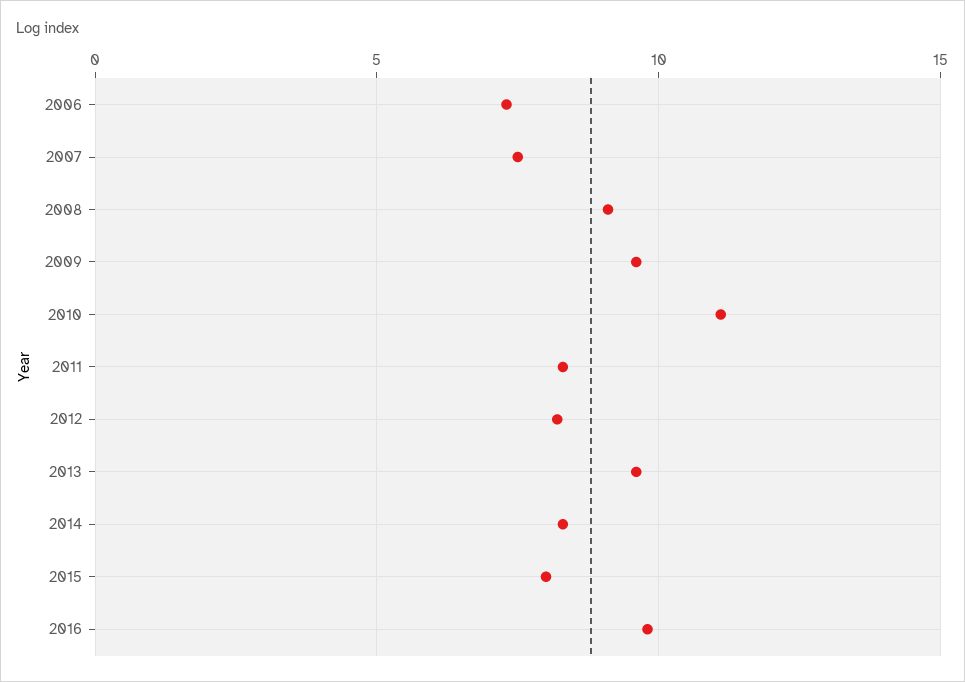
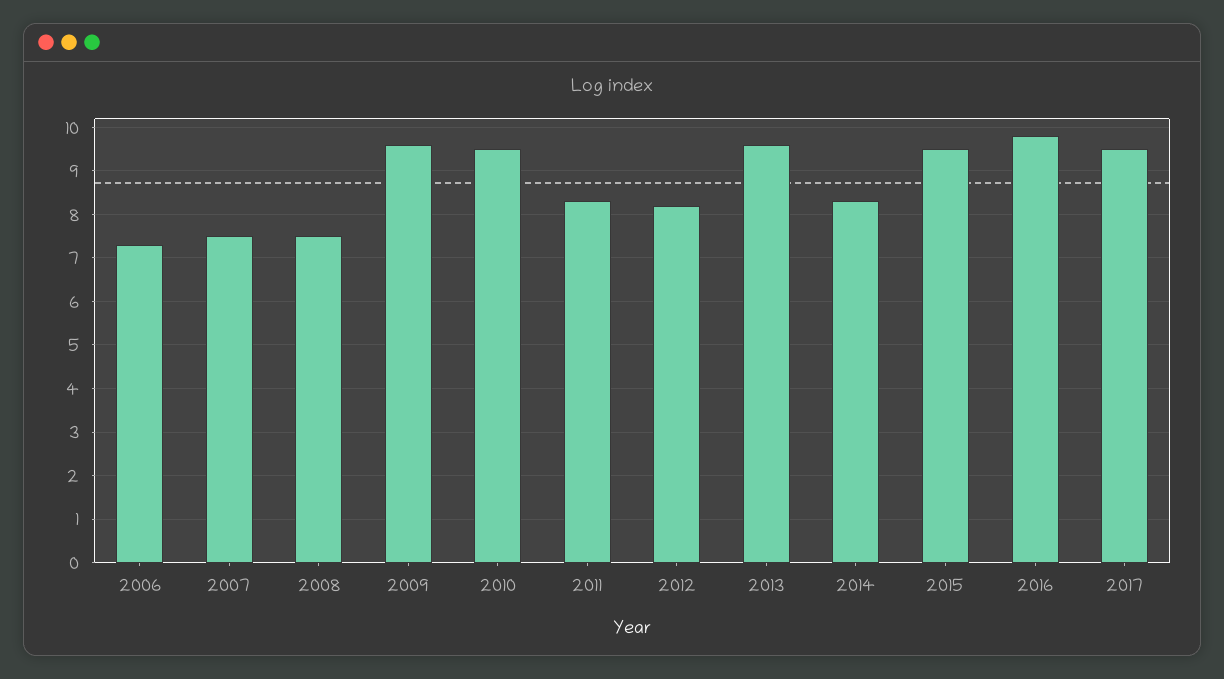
2008: 9 -> 7.5
2010: 11 -> 9.5
2015: 8 -> 9.5
2017: none -> 9.5

